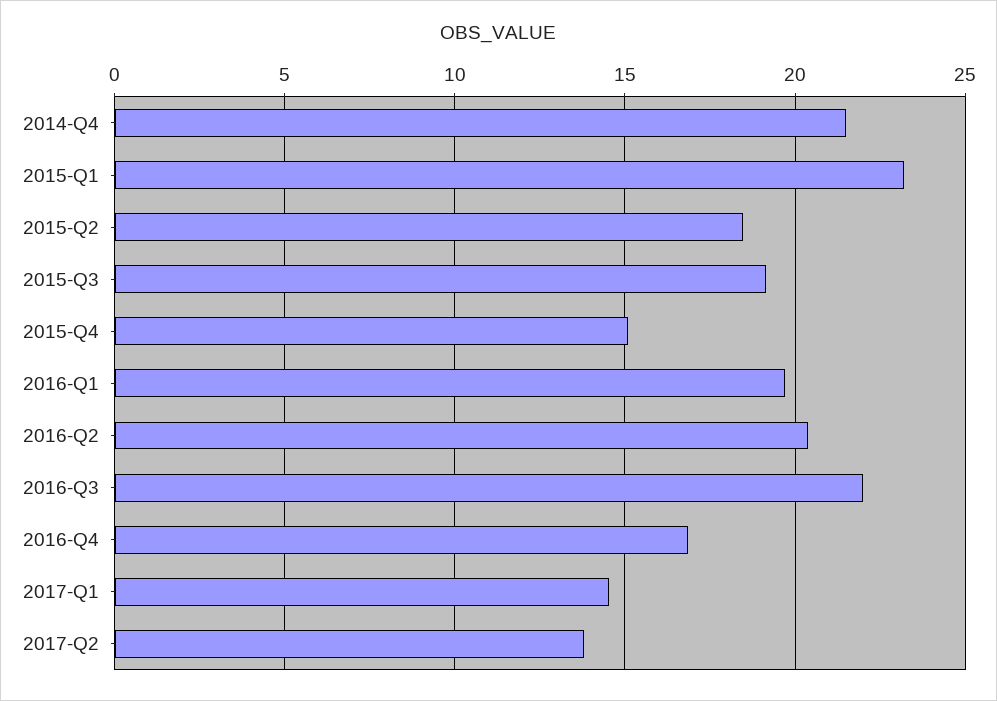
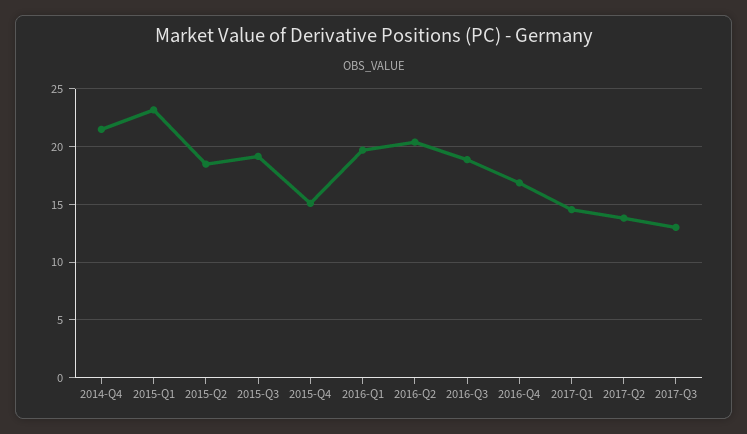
2016-Q3: 22 -> 19
2017-Q3: none -> 13

